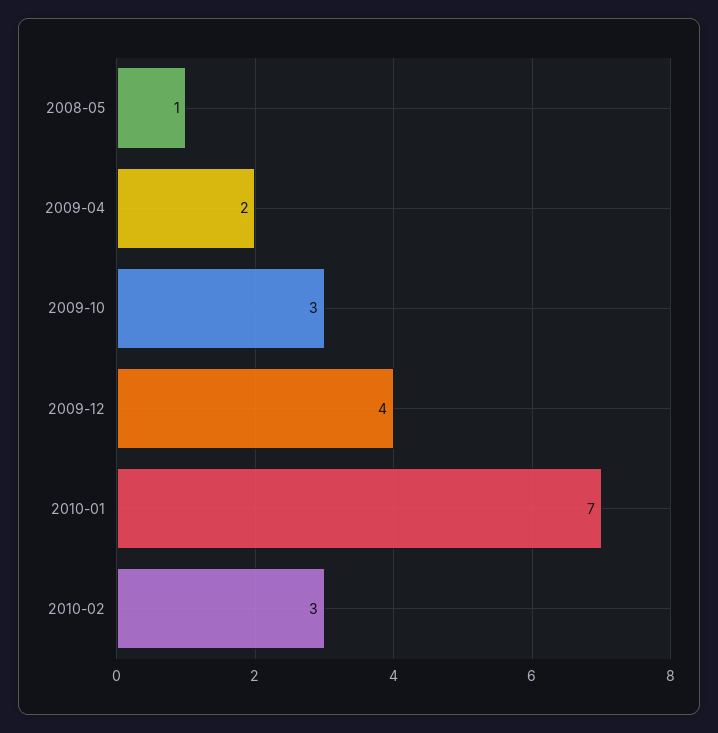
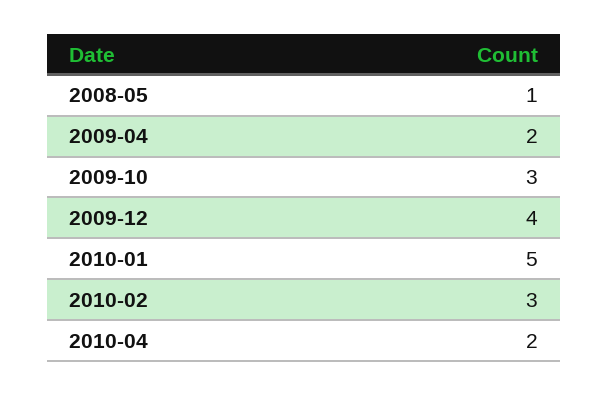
2010-01: 7 -> 5
2010-04: none -> 2

